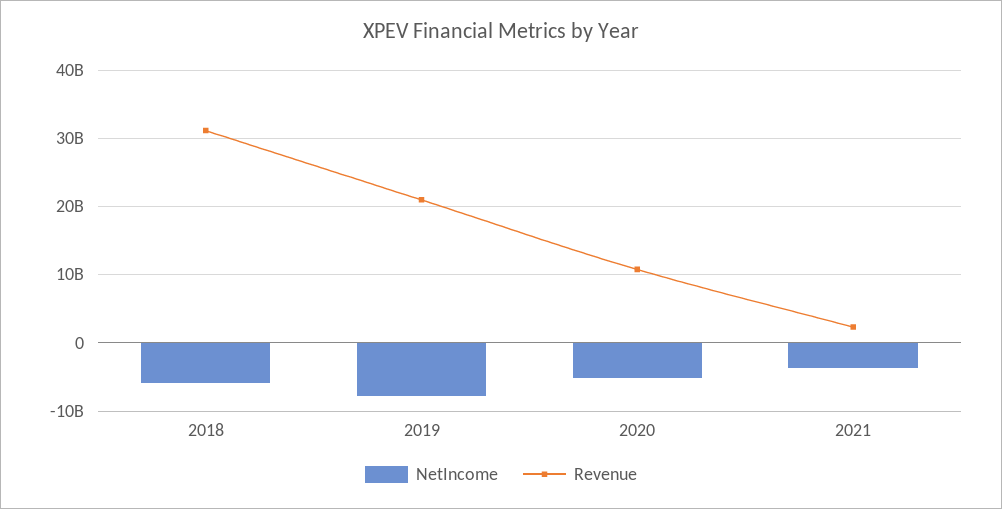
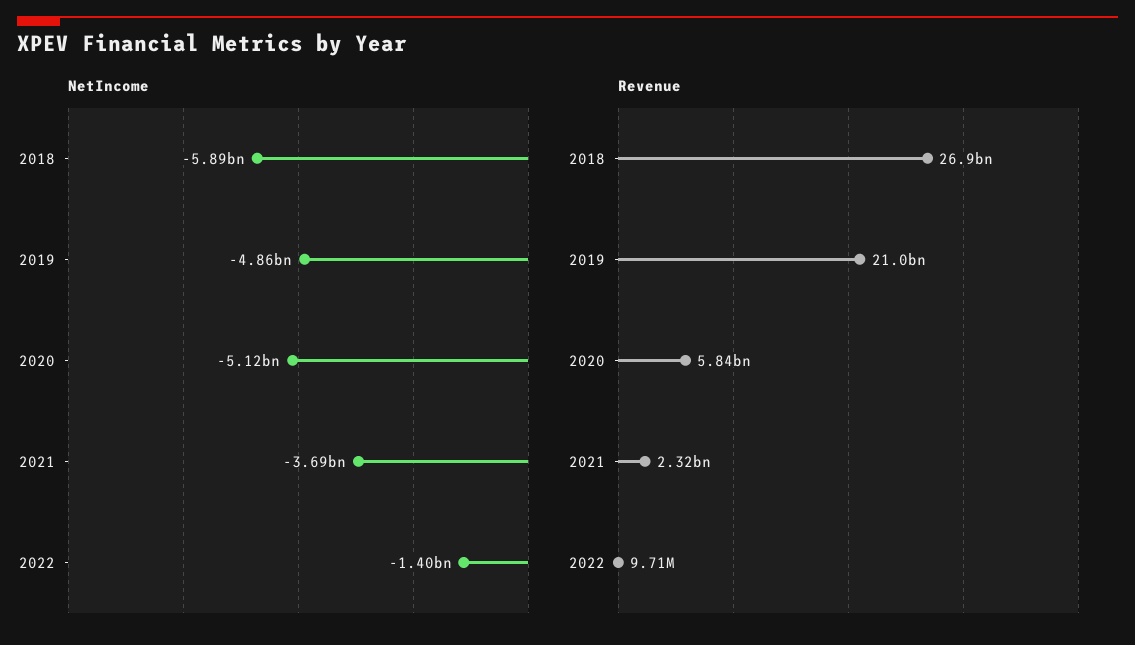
Revenue, 2018: 31000000000 -> 26900000000
NetIncome, 2019: -8000000000 -> -4860000000
Revenue, 2020: 11000000000 -> 5840000000
NetIncome, 2022: none -> -1400000000
Revenue, 2022: none -> 9710000

